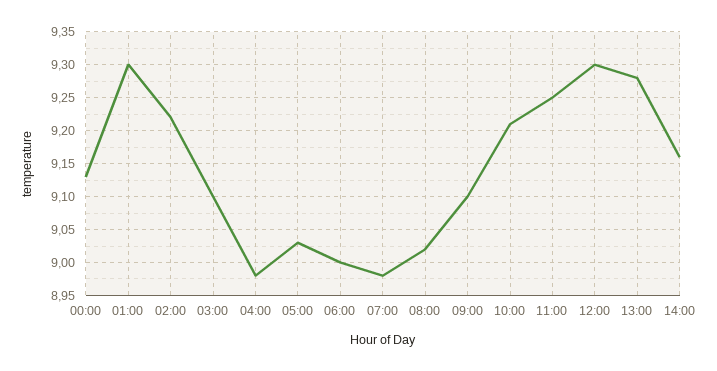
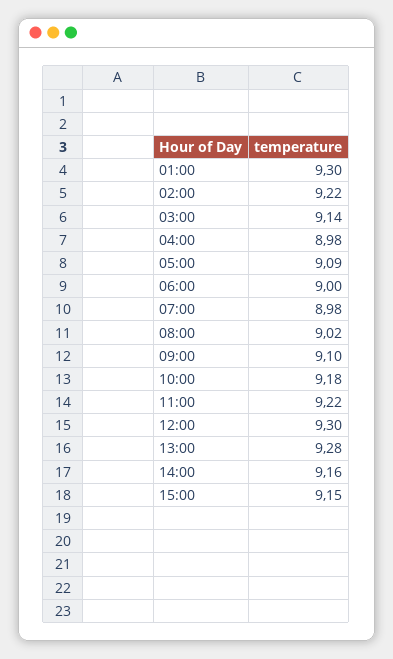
00:00: 9.13 -> none
03:00: 9.1 -> 9.14
05:00: 9.03 -> 9.09
10:00: 9.21 -> 9.18
11:00: 9.25 -> 9.22
15:00: none -> 9.15

